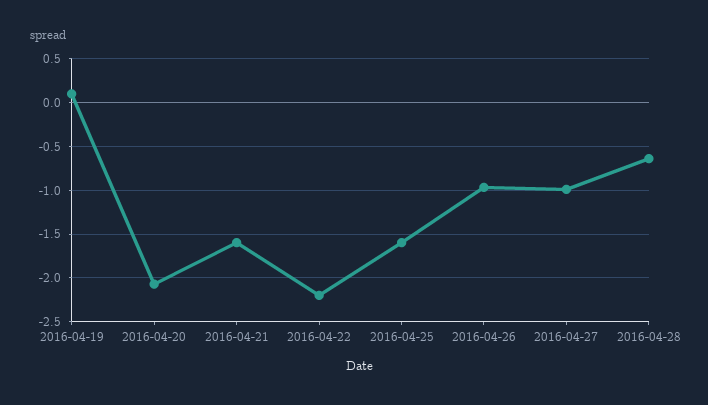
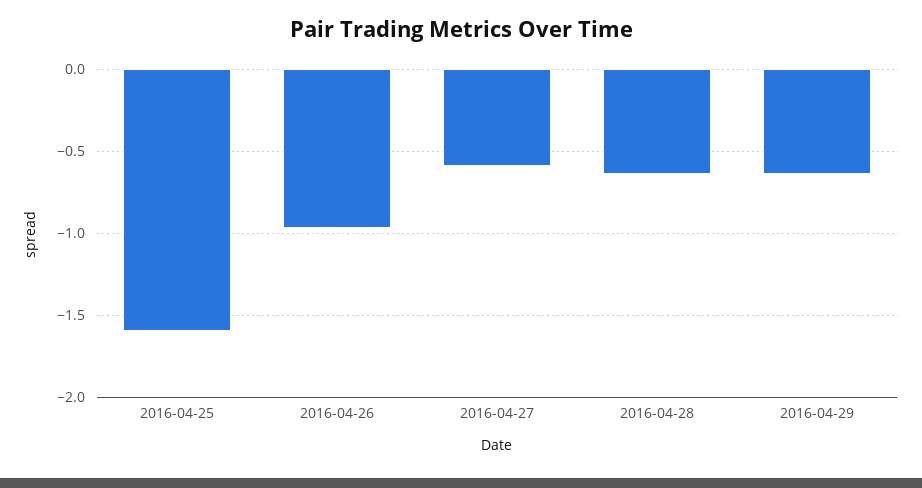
2016-04-19: 0.1 -> none
2016-04-20: -2.1 -> none
2016-04-21: -1.6 -> none
2016-04-22: -2.2 -> none
2016-04-27: -1 -> -0.6
2016-04-29: none -> -0.65

